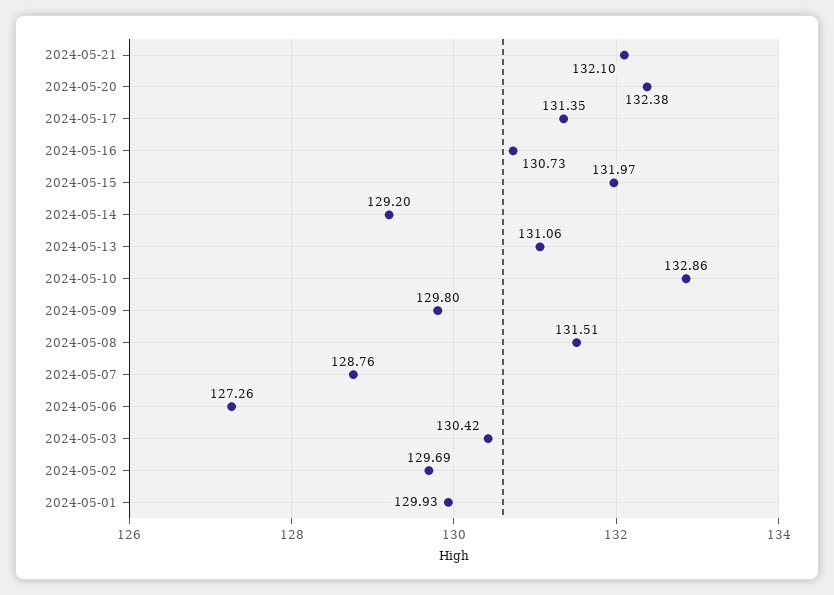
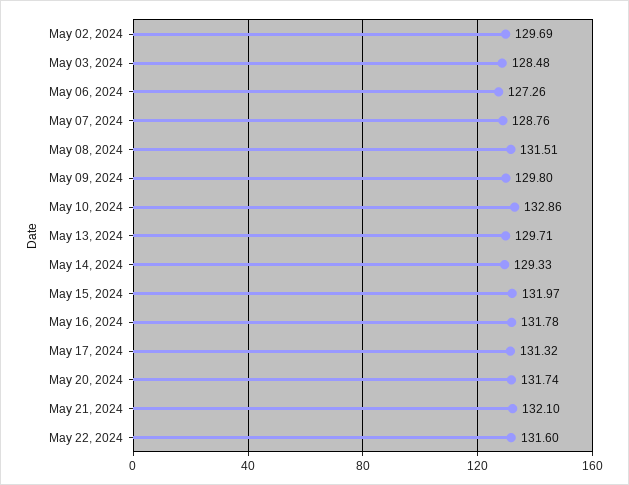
2024-05-20: 132.38 -> 131.74
2024-05-17: 131.35 -> 131.32
2024-05-16: 130.73 -> 131.78
2024-05-14: 129.2 -> 129.33
2024-05-13: 131.06 -> 129.71
2024-05-03: 130.42 -> 128.48
2024-05-01: 129.93 -> none
May 22, 2024: none -> 131.6

